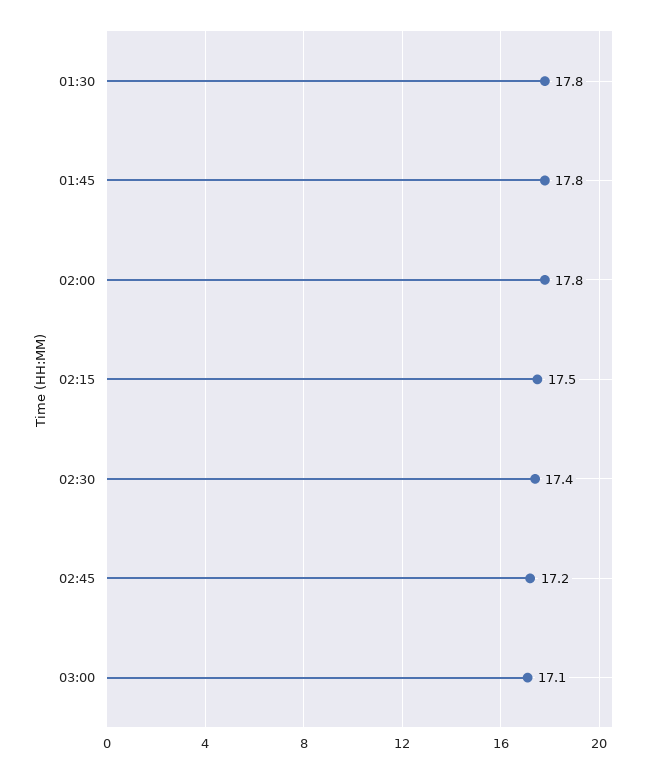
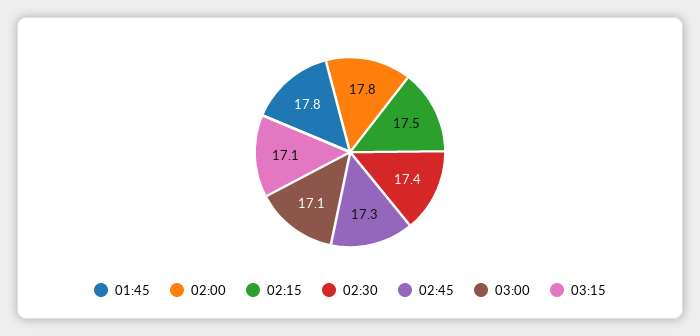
01:30: 17.8 -> none
02:45: 17.2 -> 17.3
03:15: none -> 17.1

